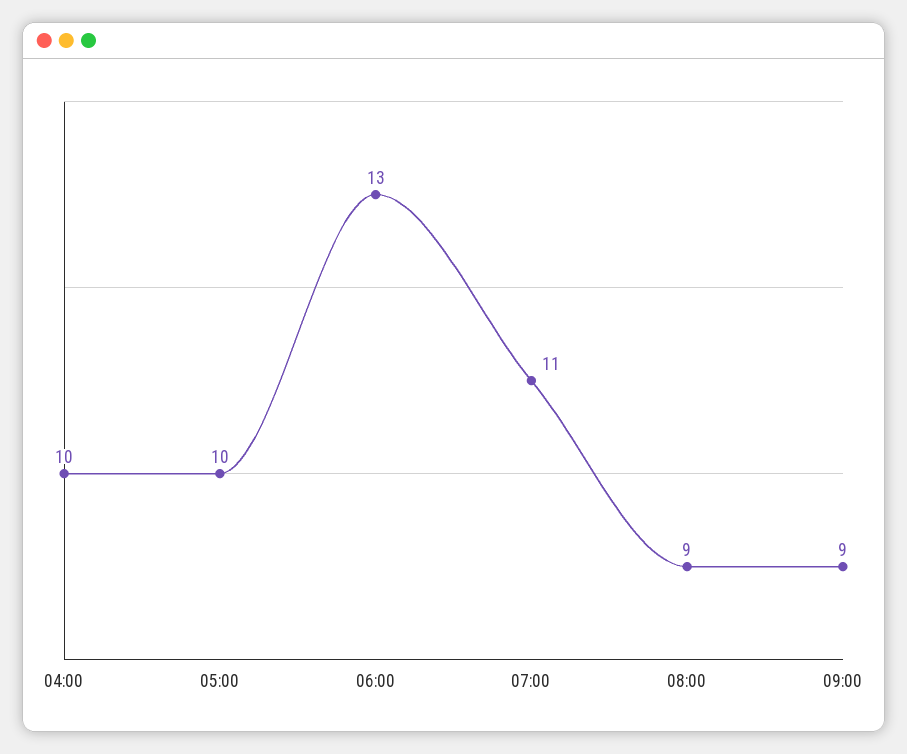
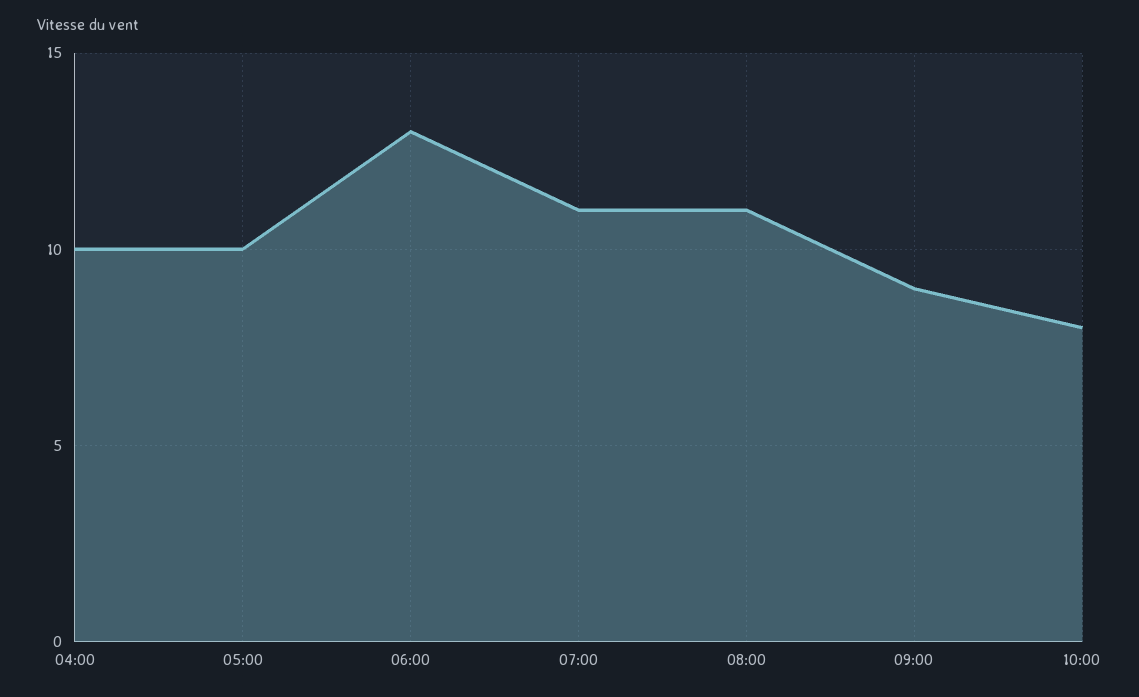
08:00: 9 -> 11
10:00: none -> 8

